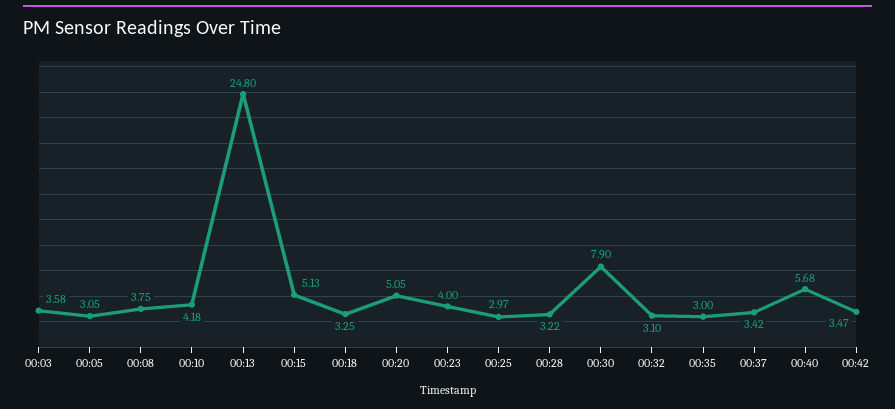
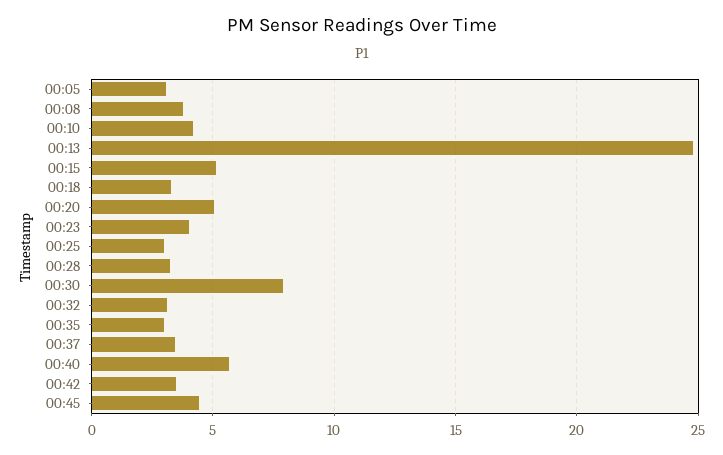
00:03: 3.58 -> none
00:45: none -> 4.5

